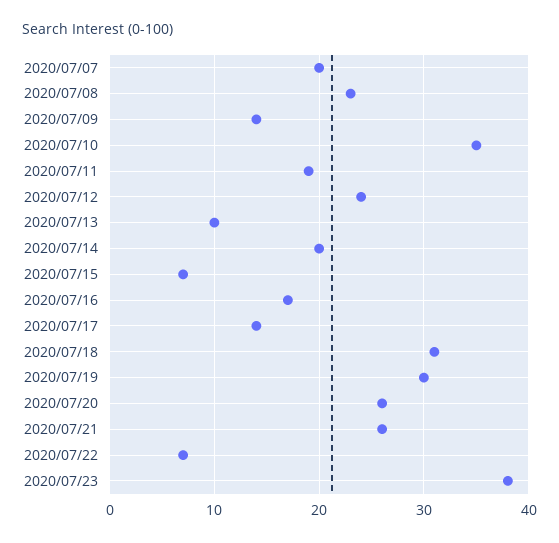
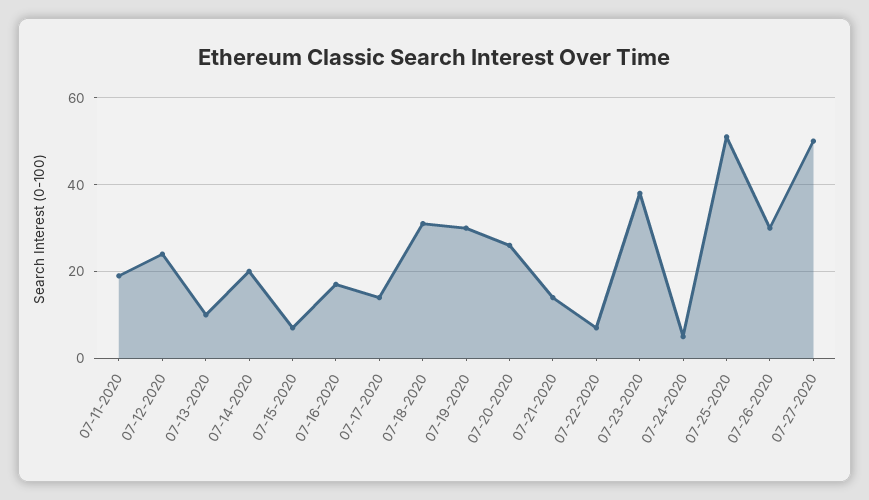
2020/07/07: 20 -> none
2020/07/08: 23 -> none
2020/07/09: 14 -> none
2020/07/10: 35 -> none
2020/07/21: 26 -> 15
07-24-2020: none -> 5
07-25-2020: none -> 50
07-26-2020: none -> 30
07-27-2020: none -> 50

